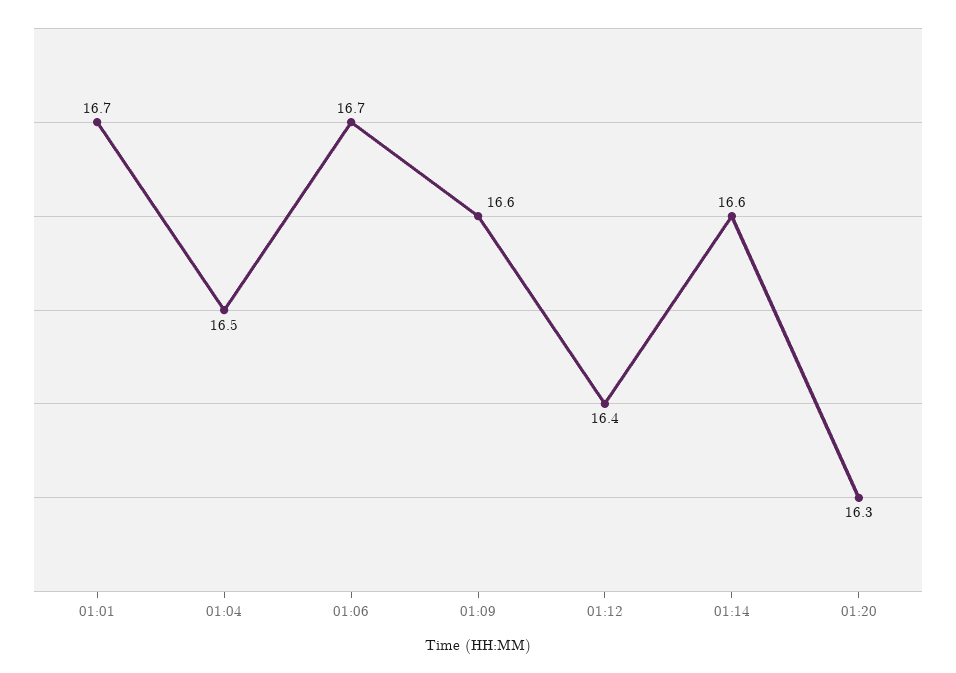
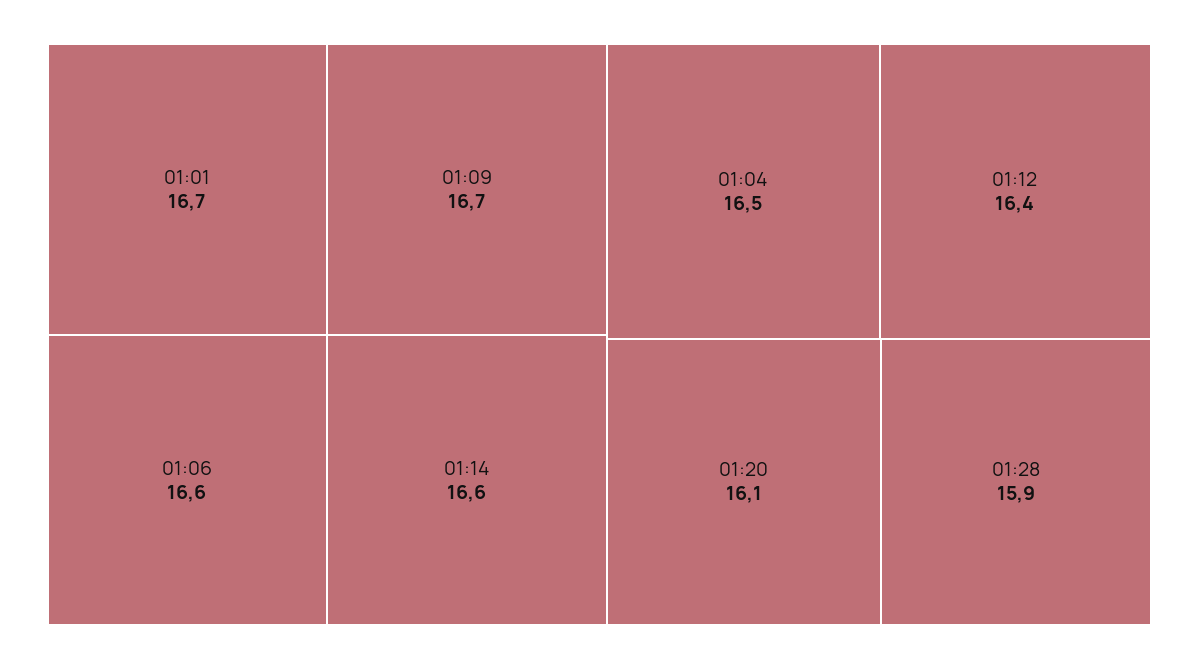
01:06: 16.7 -> 16.6
01:09: 16.6 -> 16.7
01:20: 16.3 -> 16.1
01:28: none -> 15.9

